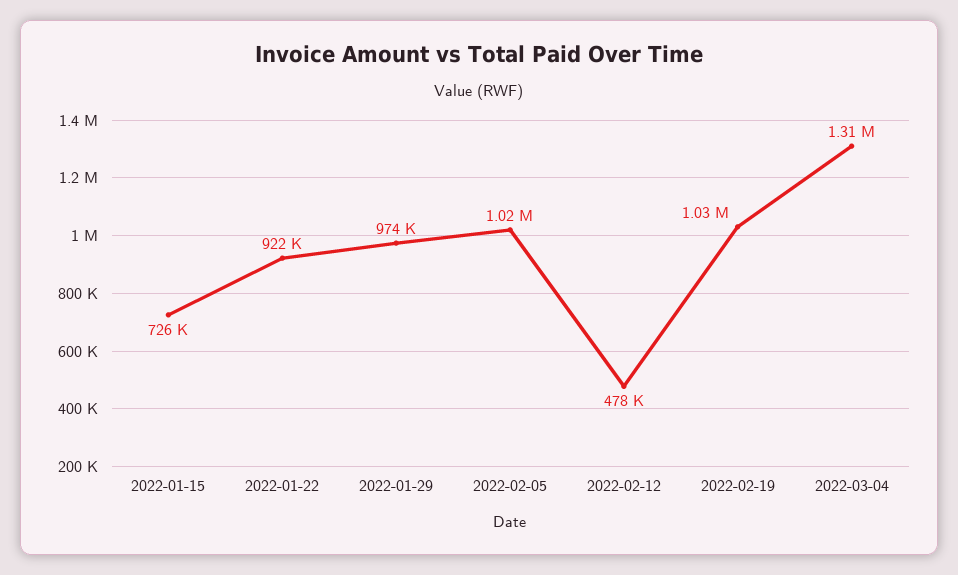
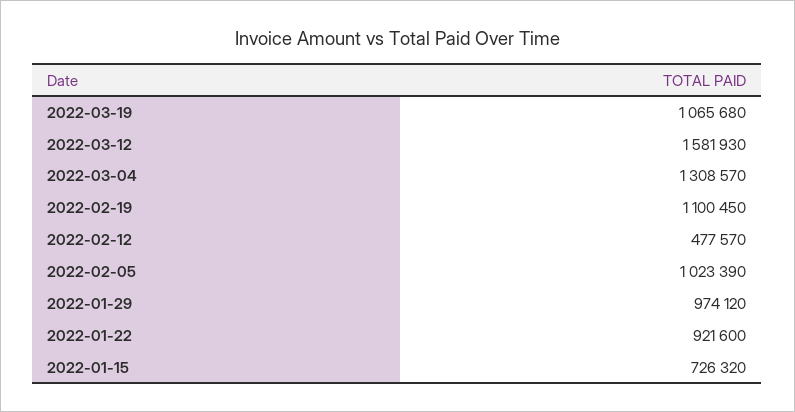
2022-02-19: 1030000 -> 1100450
2022-03-19: none -> 1065680
2022-03-12: none -> 1581930

